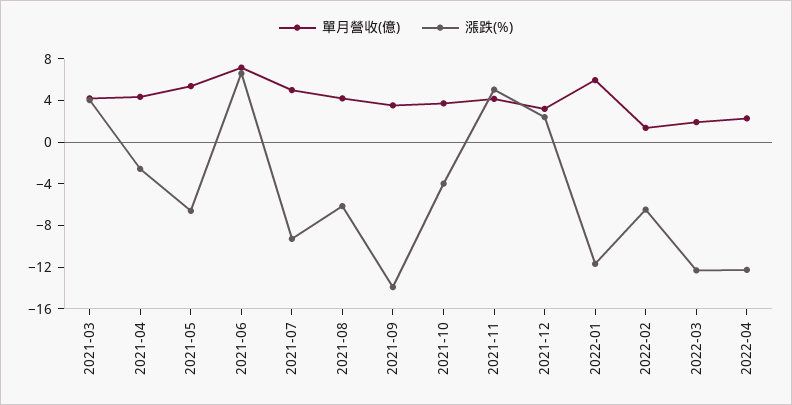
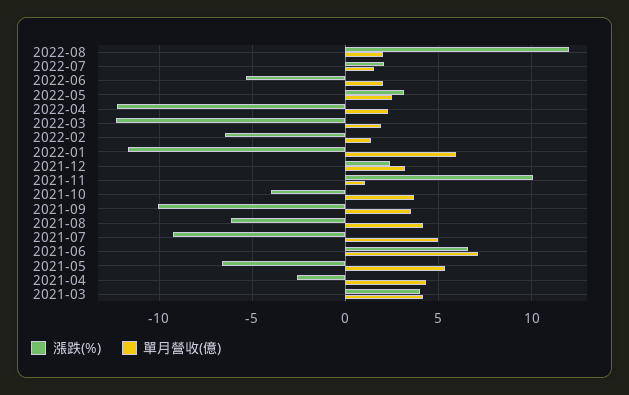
漲跌(%), 2021-09: -14 -> -10
單月營收(億), 2021-11: 4 -> 1
漲跌(%), 2021-11: 5 -> 10
漲跌(%), 2022-08: none -> 12
單月營收(億), 2022-08: none -> 2
漲跌(%), 2022-07: none -> 2
單月營收(億), 2022-07: none -> 1.5
漲跌(%), 2022-06: none -> -5.5
單月營收(億), 2022-06: none -> 2
漲跌(%), 2022-05: none -> 3
單月營收(億), 2022-05: none -> 2.5

